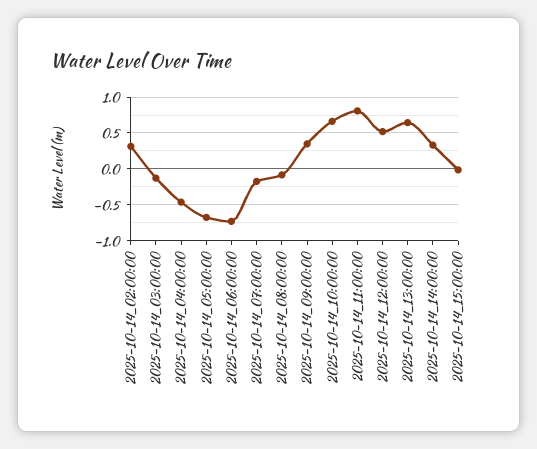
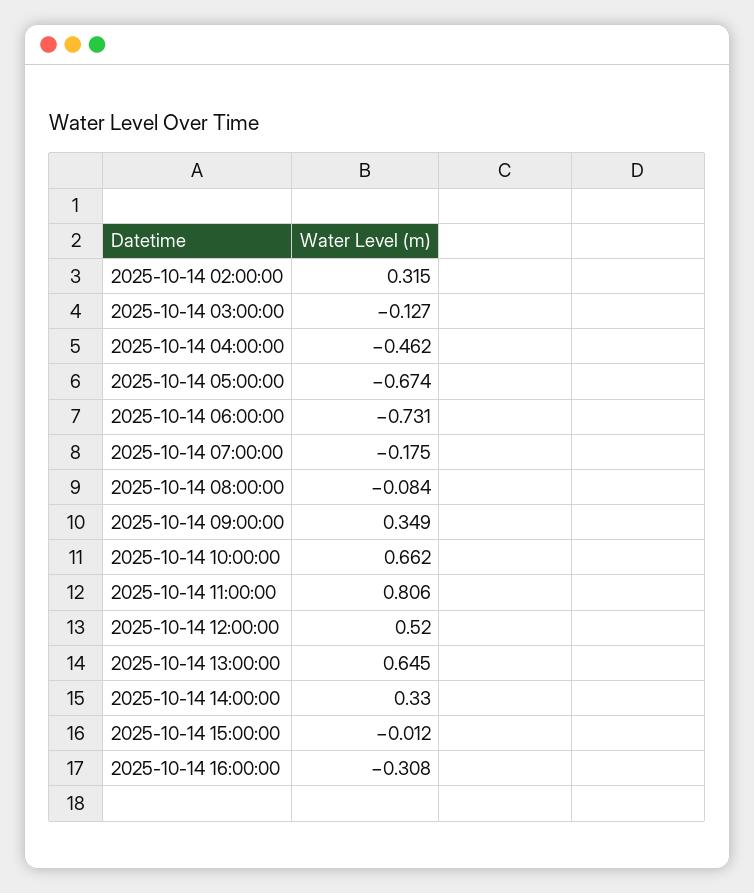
2025-10-14 16:00:00: none -> -0.308

